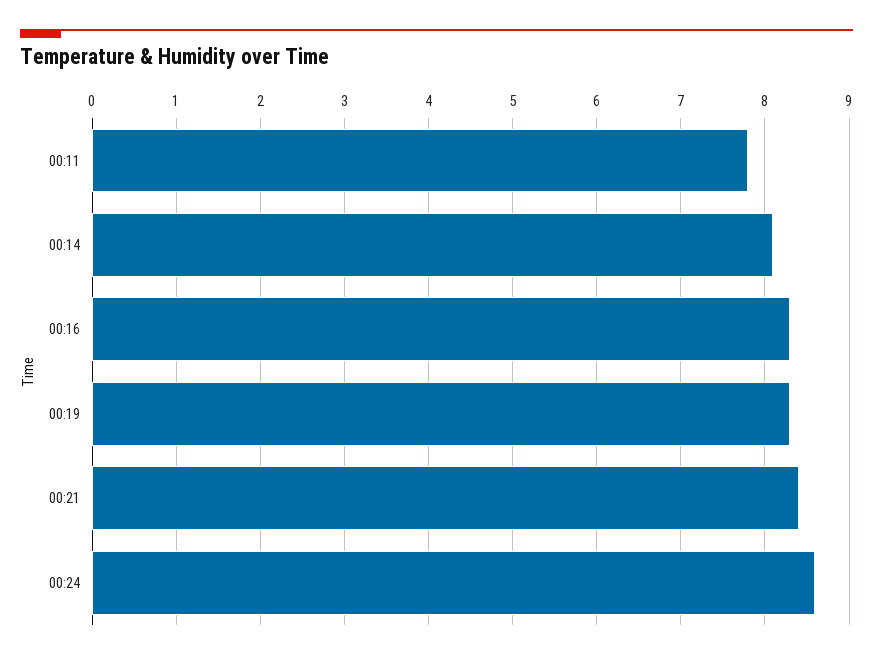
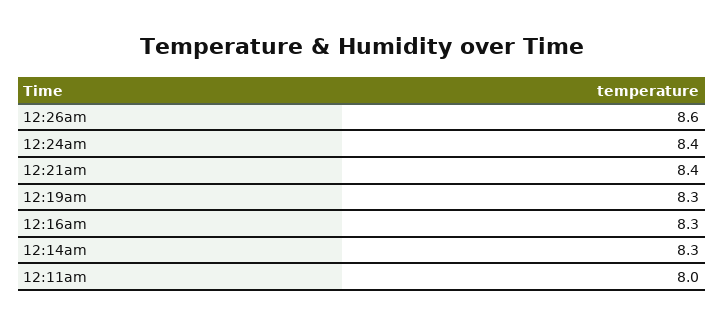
00:11: 7.8 -> 8
00:14: 8.1 -> 8.3
00:24: 8.6 -> 8.4
12:26am: none -> 8.6

